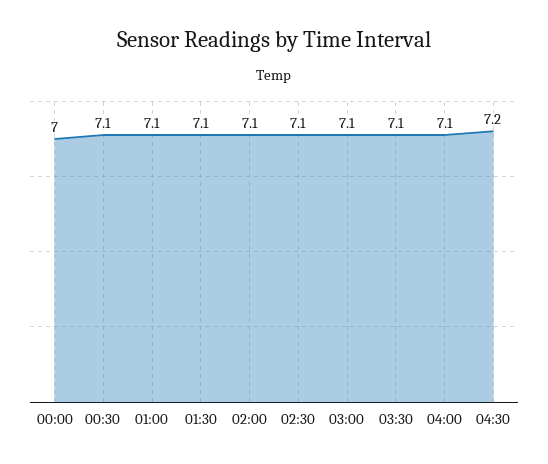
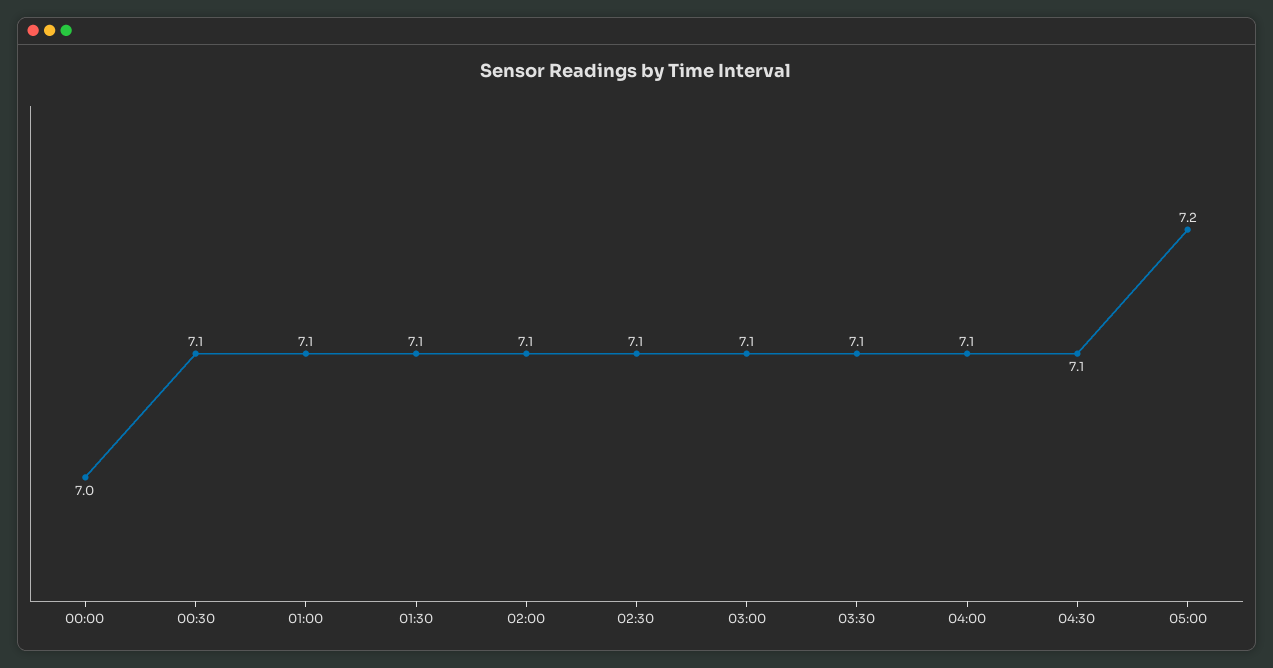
04:30: 7.2 -> 7.1
05:00: none -> 7.2

